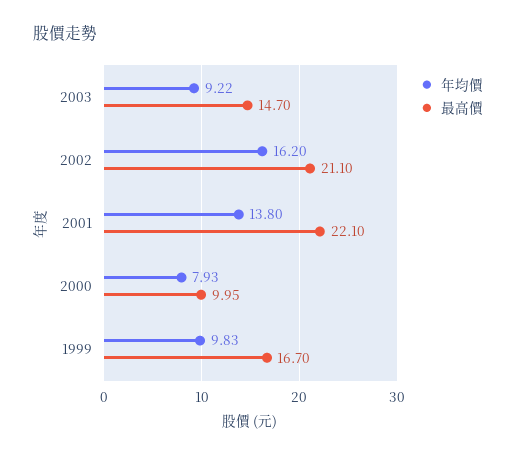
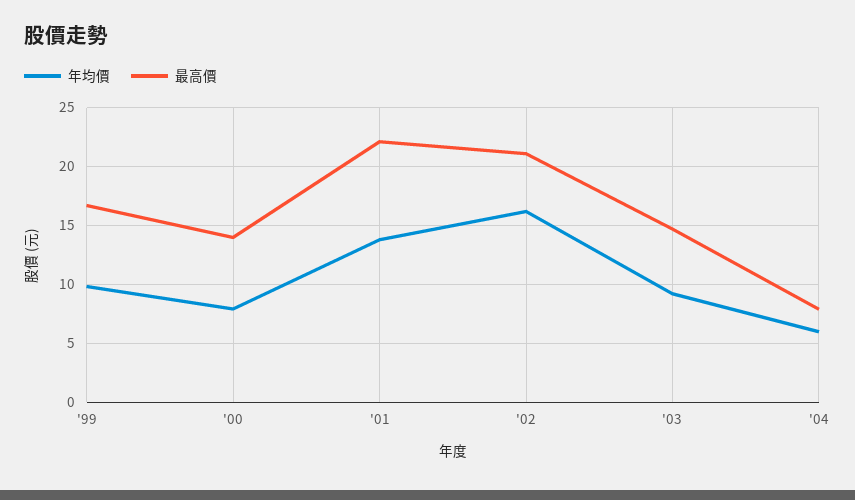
最高價, 2000: 9.95 -> 14
年均價, '04: none -> 6
最高價, '04: none -> 8

